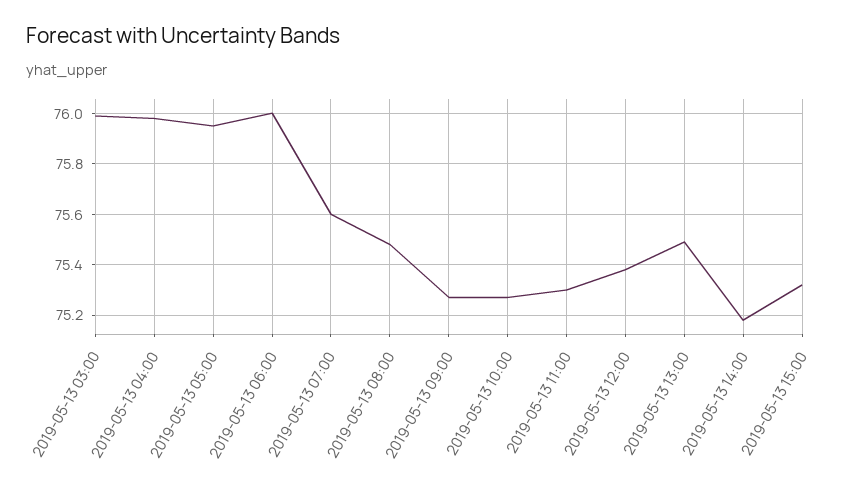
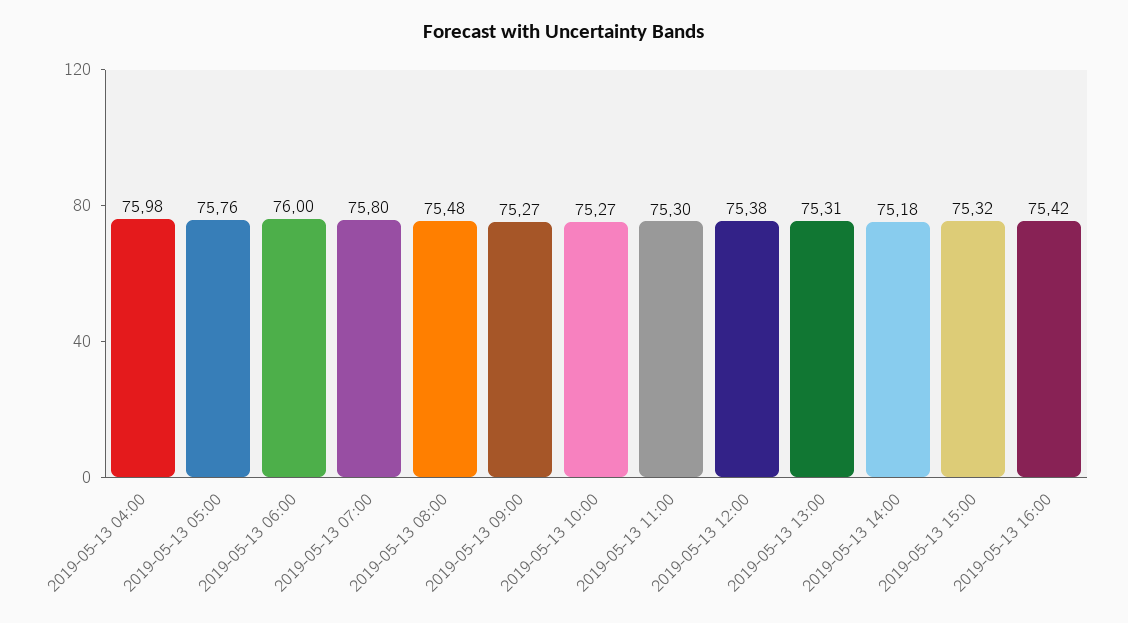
2019-05-13 03:00: 76 -> none
2019-05-13 05:00: 75.95 -> 75.76
2019-05-13 07:00: 75.6 -> 75.8
2019-05-13 13:00: 75.5 -> 75.31
2019-05-13 16:00: none -> 75.42

